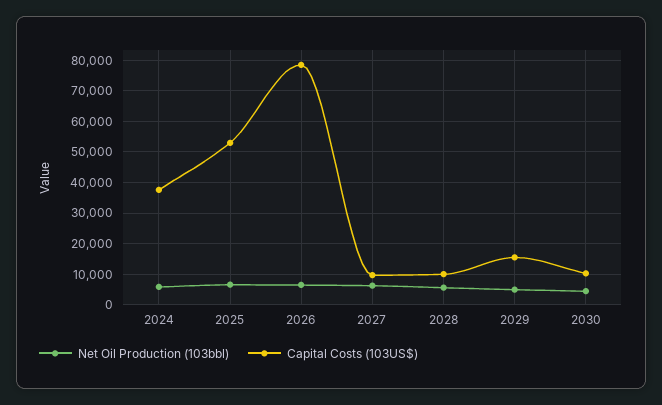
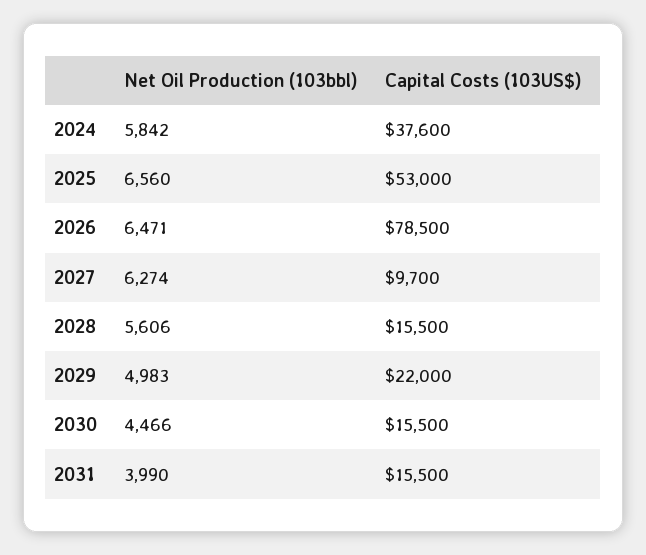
Capital Costs (103US$), 2028: 10000 -> 15500
Capital Costs (103US$), 2029: 16000 -> 22000
Capital Costs (103US$), 2030: 10000 -> 15500
Net Oil Production (103bbl), 2031: none -> 3990
Capital Costs (103US$), 2031: none -> 15500

